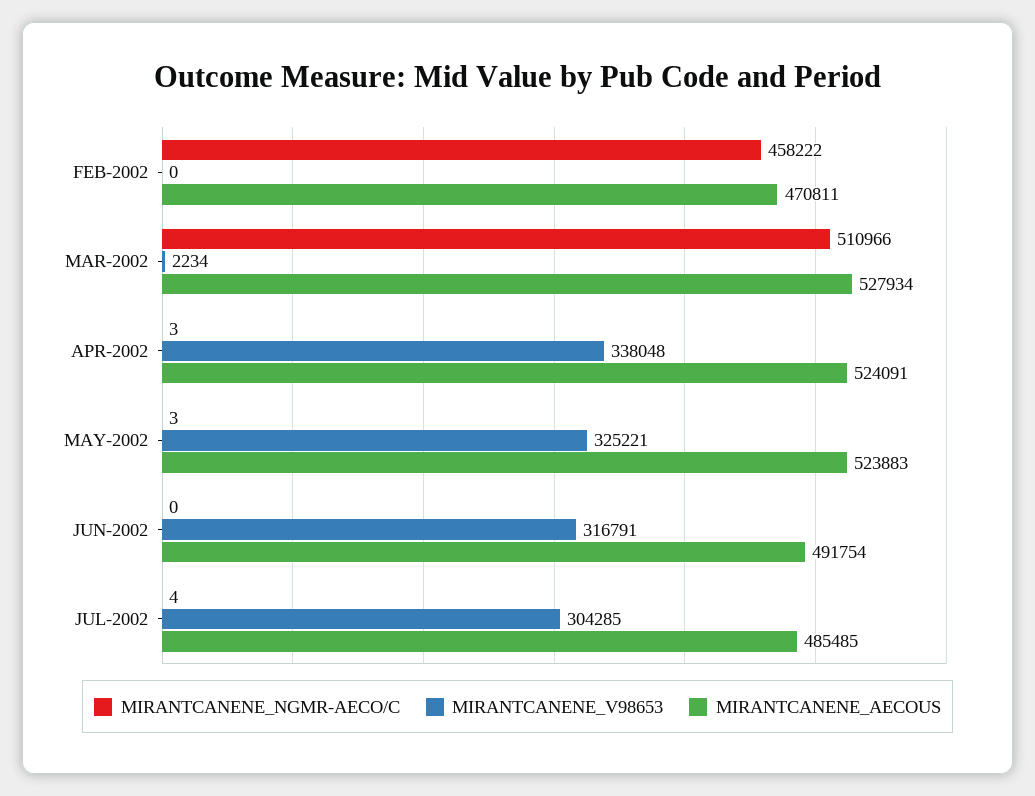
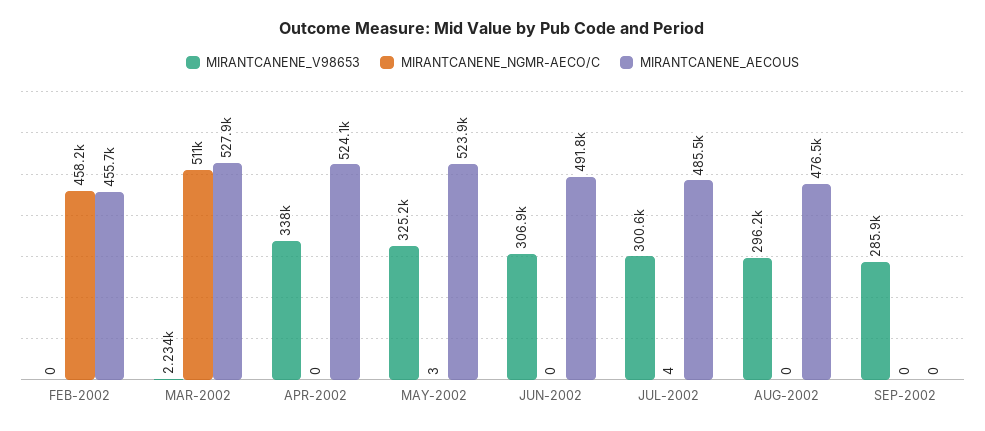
MIRANTCANENE_AECOUS, FEB-2002: 470811 -> 455700
MIRANTCANENE_NGMR-AECO/C, APR-2002: 3 -> 0
MIRANTCANENE_V98653, JUN-2002: 316791 -> 306900
MIRANTCANENE_V98653, JUL-2002: 304285 -> 300600
MIRANTCANENE_V98653, AUG-2002: none -> 296200
MIRANTCANENE_NGMR-AECO/C, AUG-2002: none -> 0
MIRANTCANENE_AECOUS, AUG-2002: none -> 476500
MIRANTCANENE_V98653, SEP-2002: none -> 285900
MIRANTCANENE_NGMR-AECO/C, SEP-2002: none -> 0
MIRANTCANENE_AECOUS, SEP-2002: none -> 0

